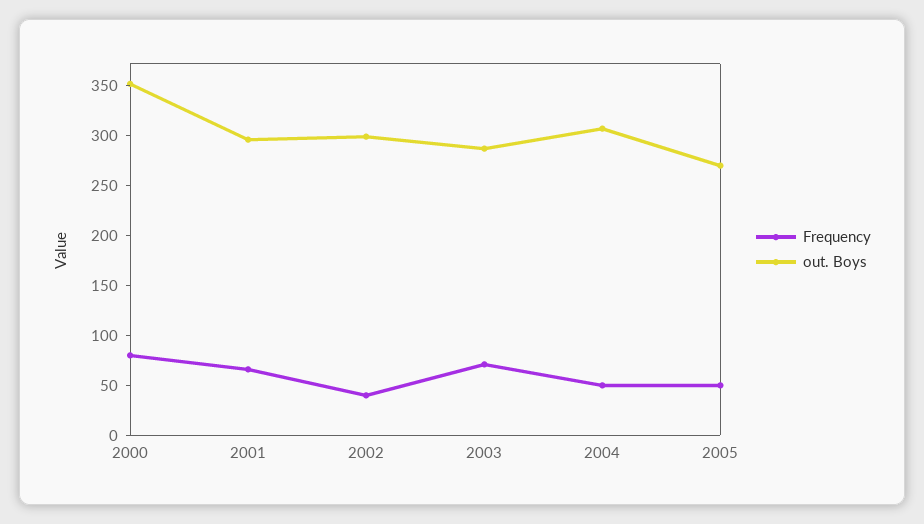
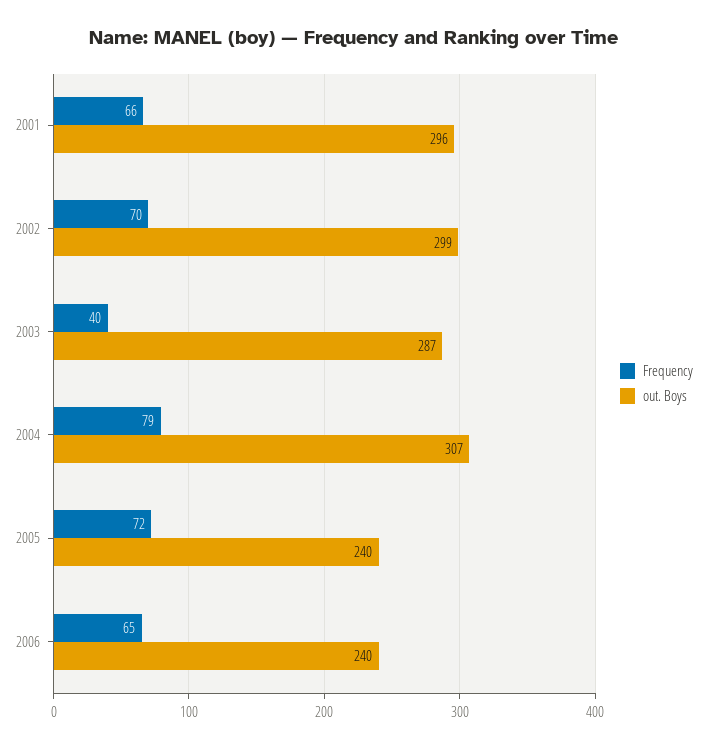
Frequency, 2000: 80 -> none
out. Boys, 2000: 350 -> none
Frequency, 2002: 40 -> 70
Frequency, 2003: 70 -> 40
Frequency, 2004: 50 -> 79
Frequency, 2005: 50 -> 72
out. Boys, 2005: 270 -> 240
Frequency, 2006: none -> 65
out. Boys, 2006: none -> 240

